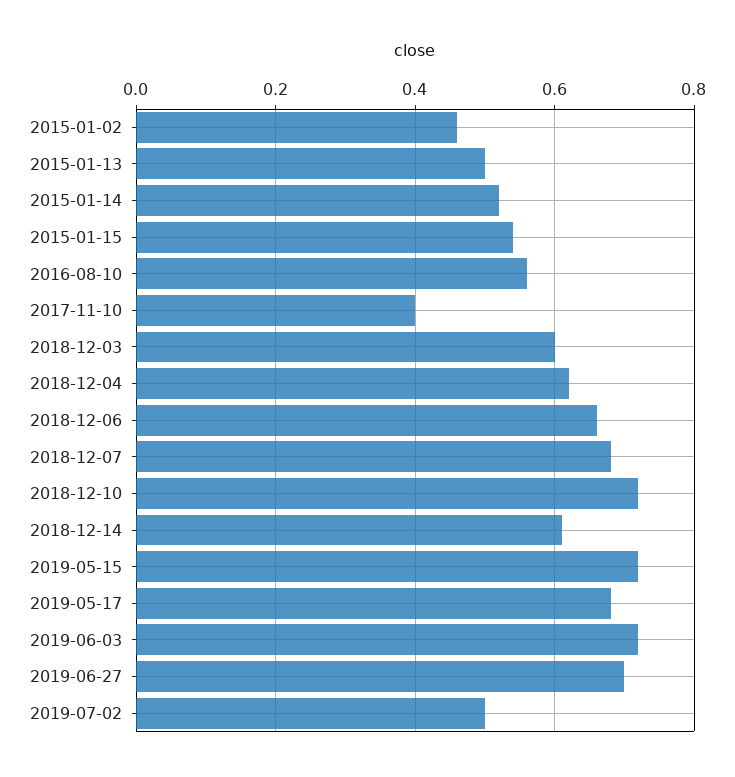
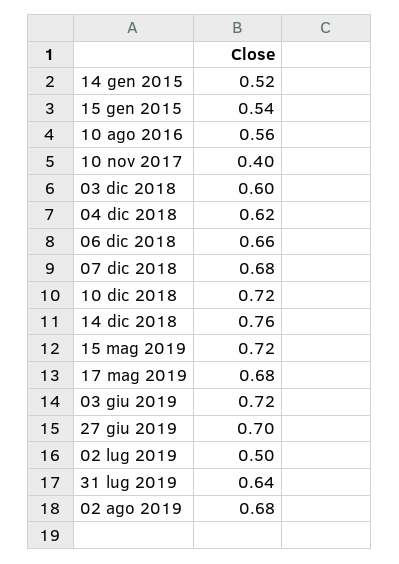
2015-01-02: 0.45 -> none
2015-01-13: 0.5 -> none
2018-12-14: 0.6 -> 0.76
31 lug 2019: none -> 0.64
02 ago 2019: none -> 0.68

